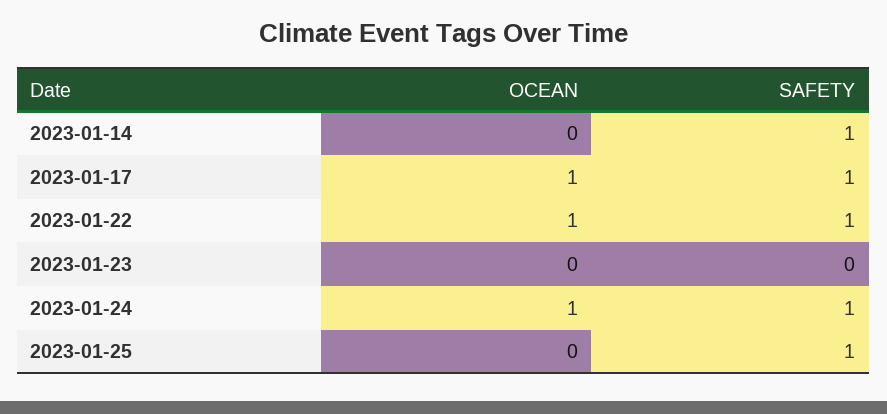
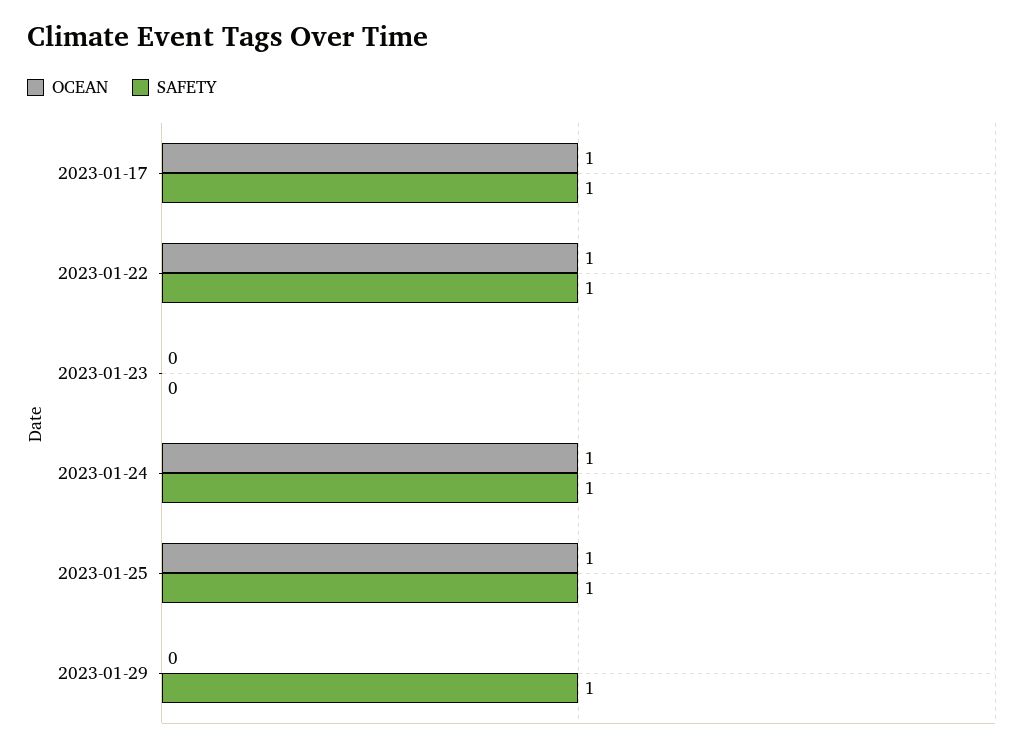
OCEAN, 2023-01-14: 0 -> none
SAFETY, 2023-01-14: 1 -> none
OCEAN, 2023-01-25: 0 -> 1
OCEAN, 2023-01-29: none -> 0
SAFETY, 2023-01-29: none -> 1

